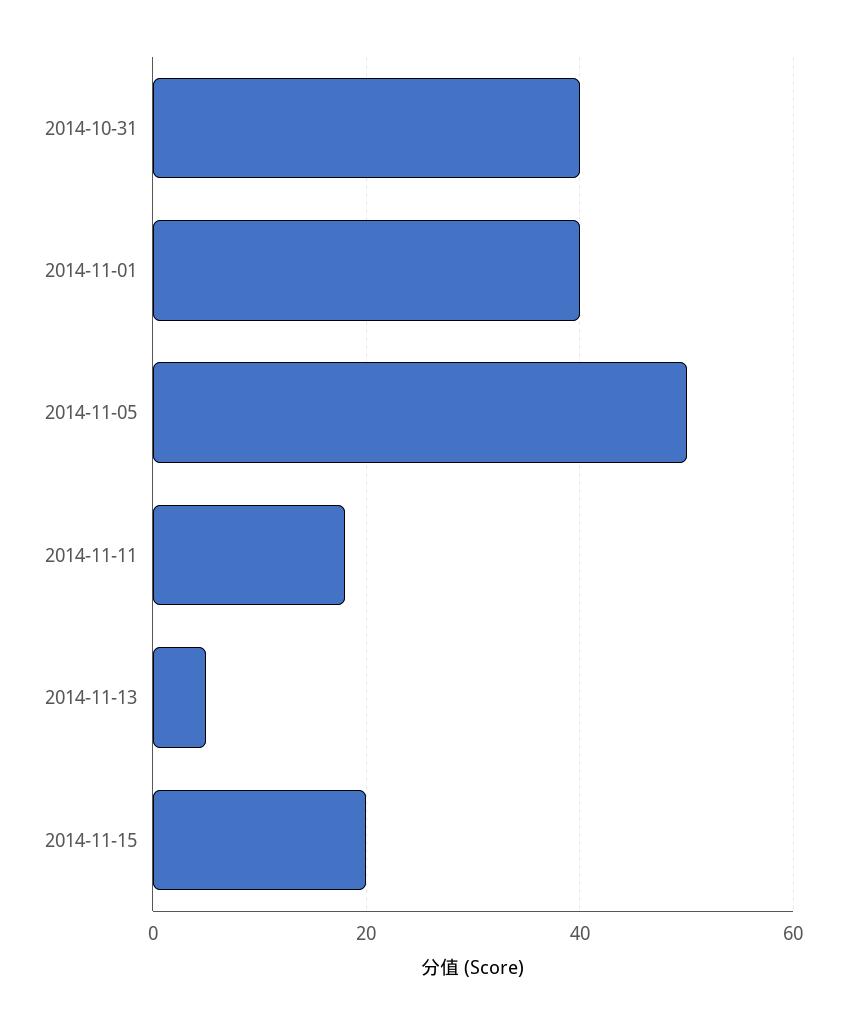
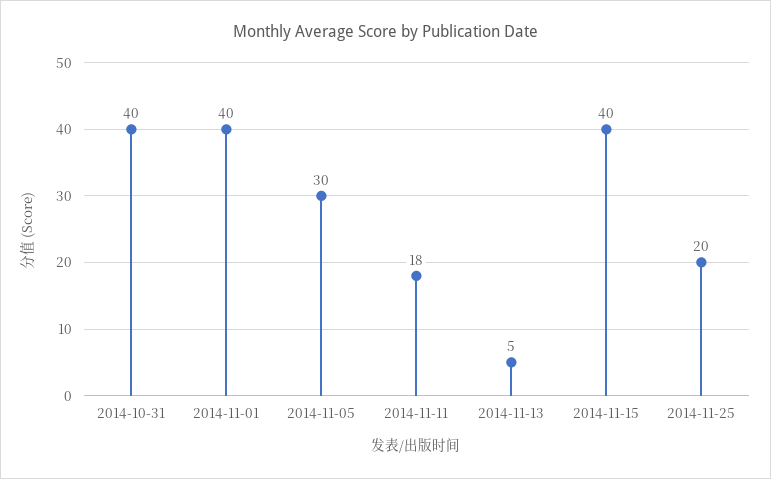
2014-11-05: 50 -> 30
2014-11-15: 20 -> 40
2014-11-25: none -> 20

